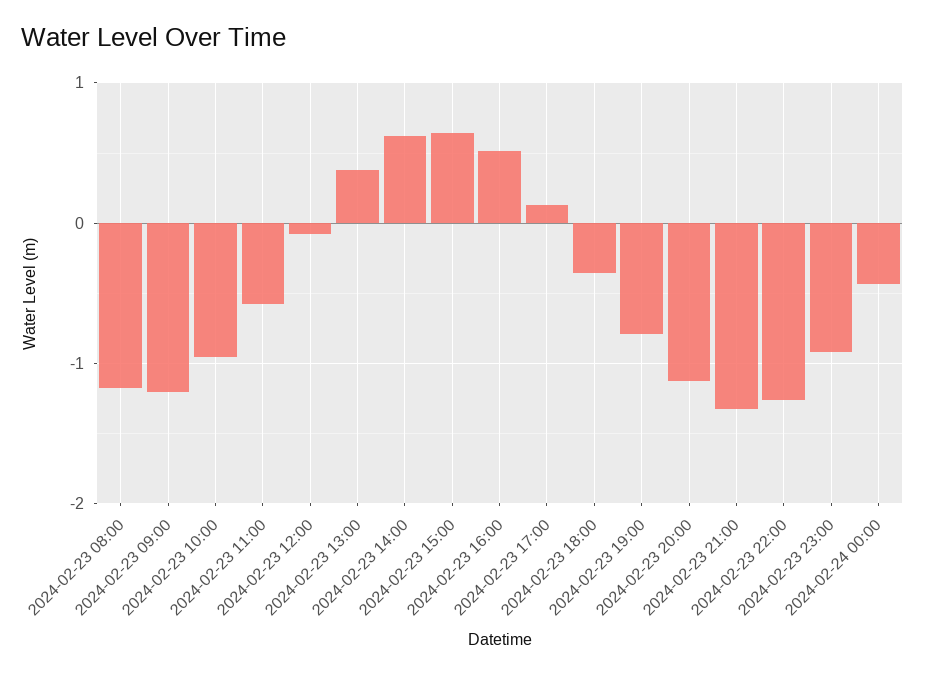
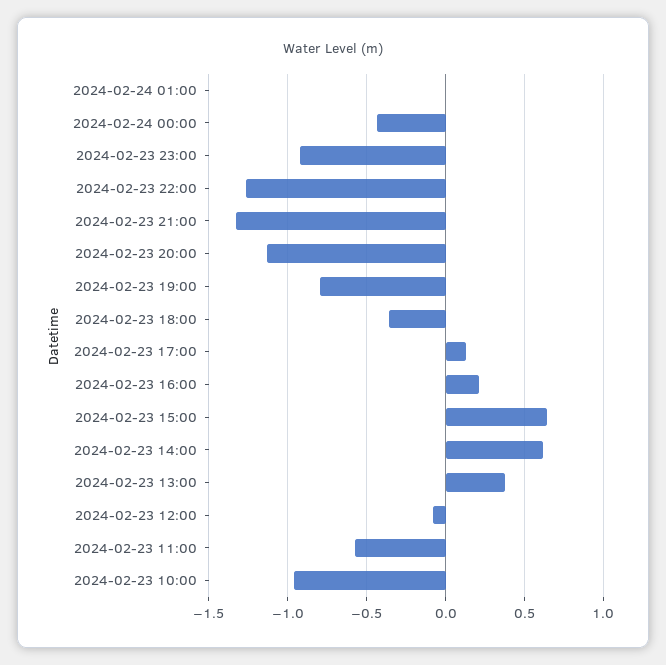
2024-02-23 08:00: -1.2 -> none
2024-02-23 09:00: -1.2 -> none
2024-02-23 16:00: 0.5 -> 0.2
2024-02-24 01:00: none -> 0

